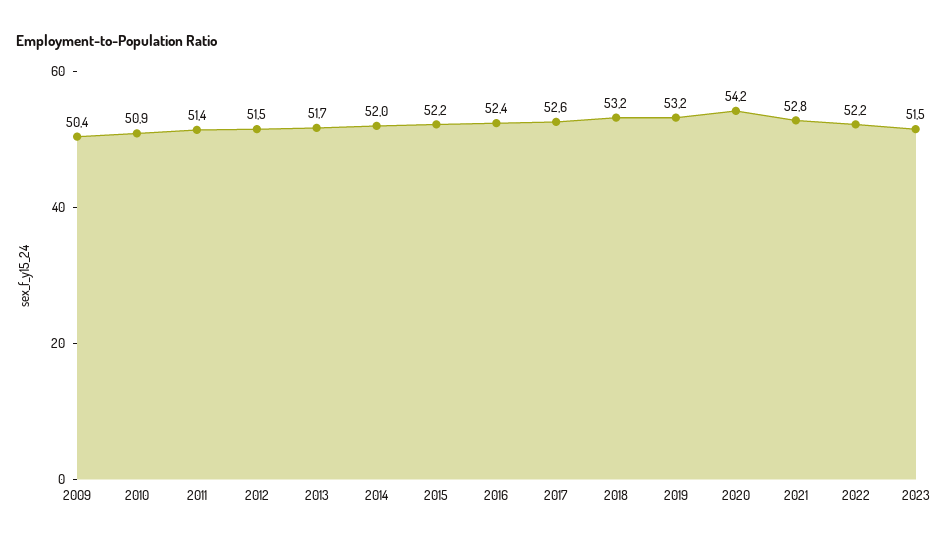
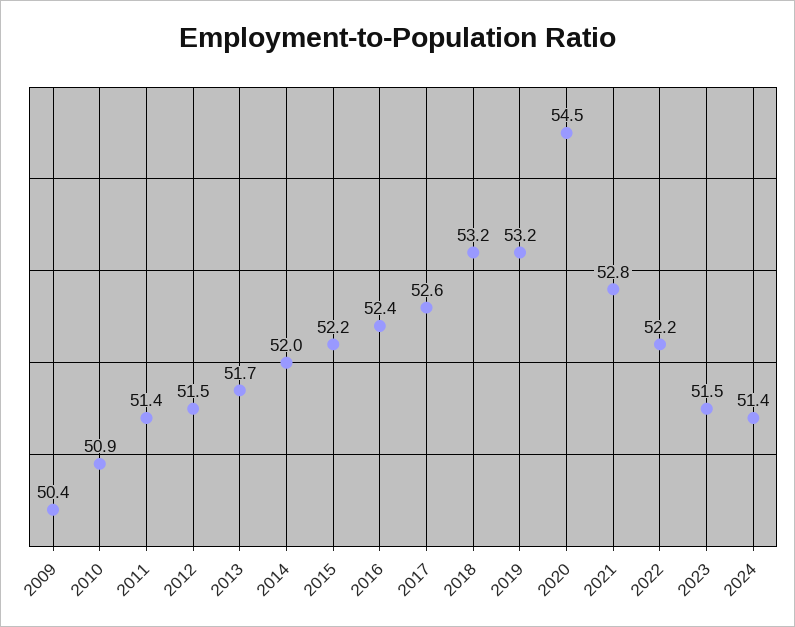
2020: 54.2 -> 54.5
2024: none -> 51.4

